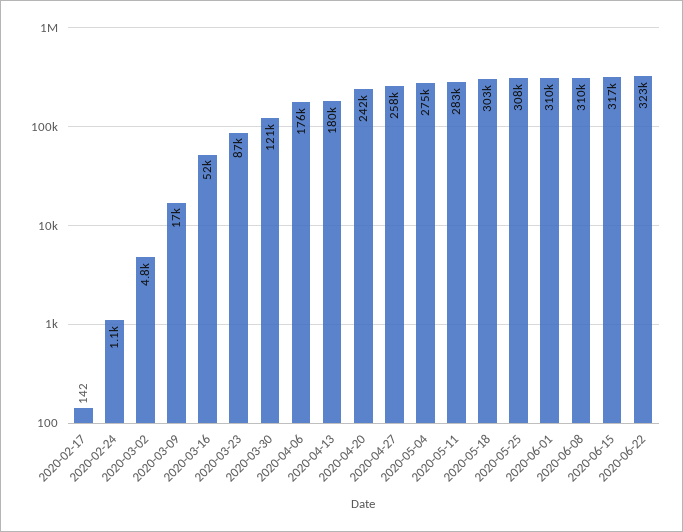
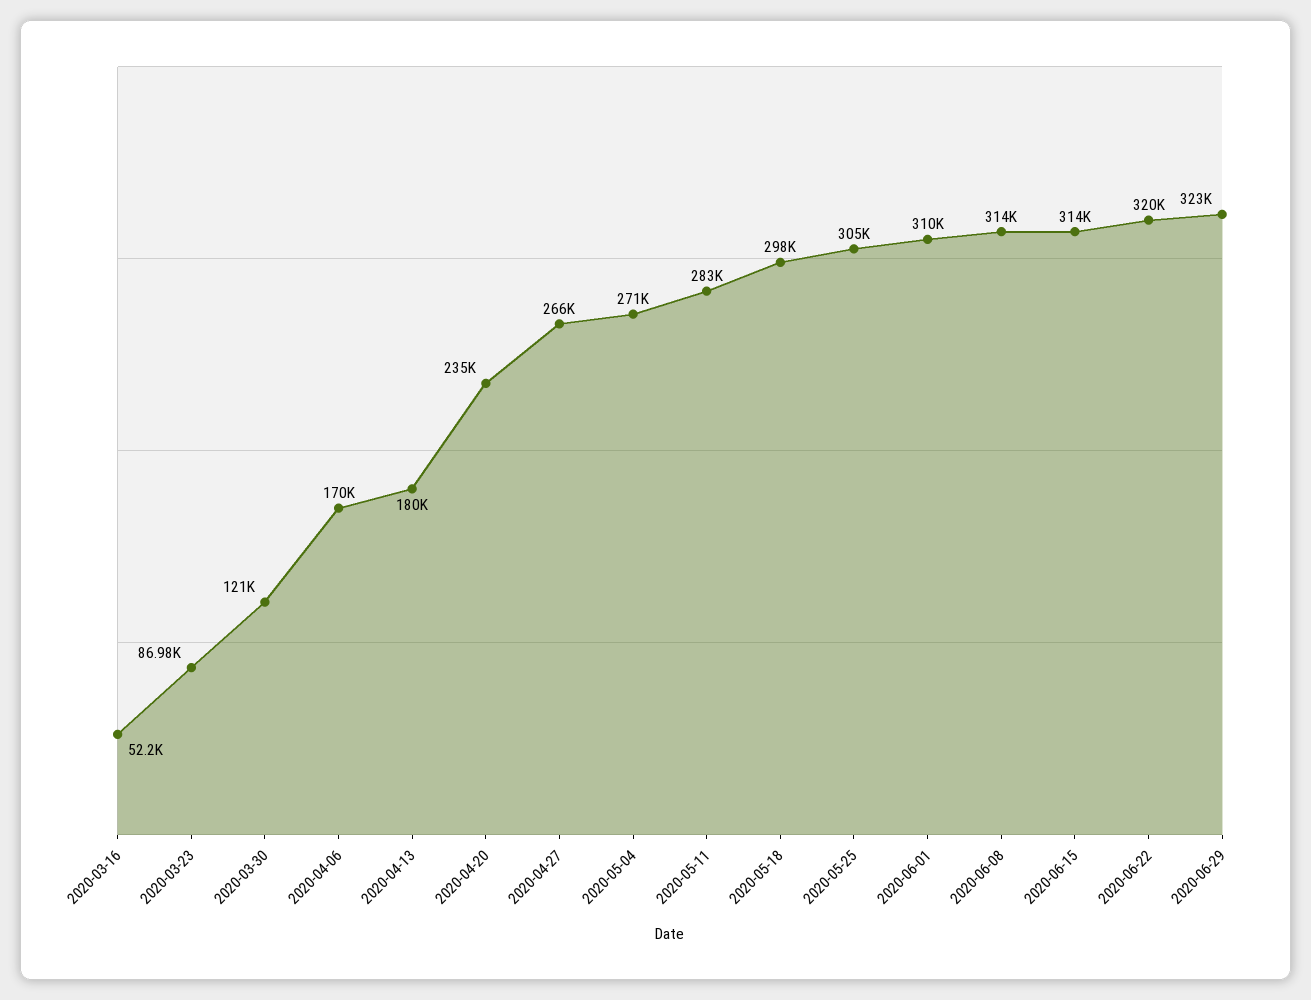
2020-02-17: 142 -> none
2020-02-24: 1100 -> none
2020-03-02: 4800 -> none
2020-03-09: 17000 -> none
2020-04-06: 176000 -> 170000
2020-04-20: 242000 -> 235000
2020-04-27: 258000 -> 266000
2020-05-04: 275000 -> 271000
2020-05-18: 303000 -> 298000
2020-05-25: 308000 -> 305000
2020-06-08: 310000 -> 314000
2020-06-15: 317000 -> 314000
2020-06-22: 323000 -> 320000
2020-06-29: none -> 323000

